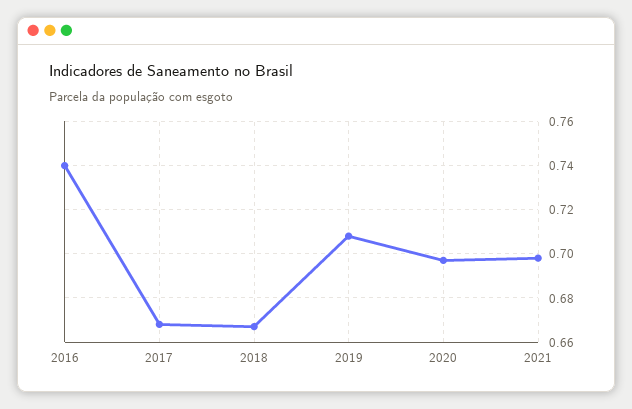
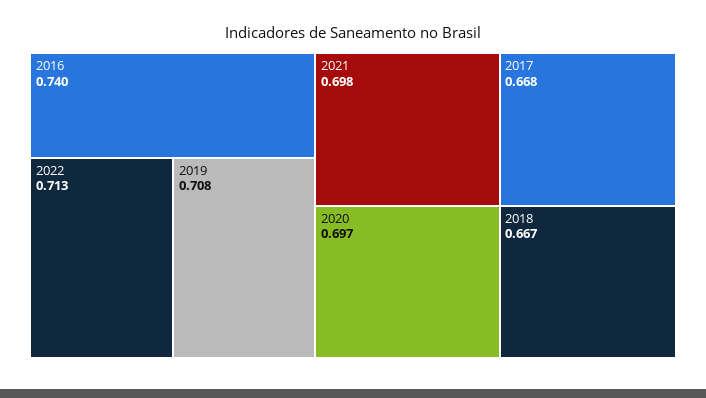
2022: none -> 0.713

